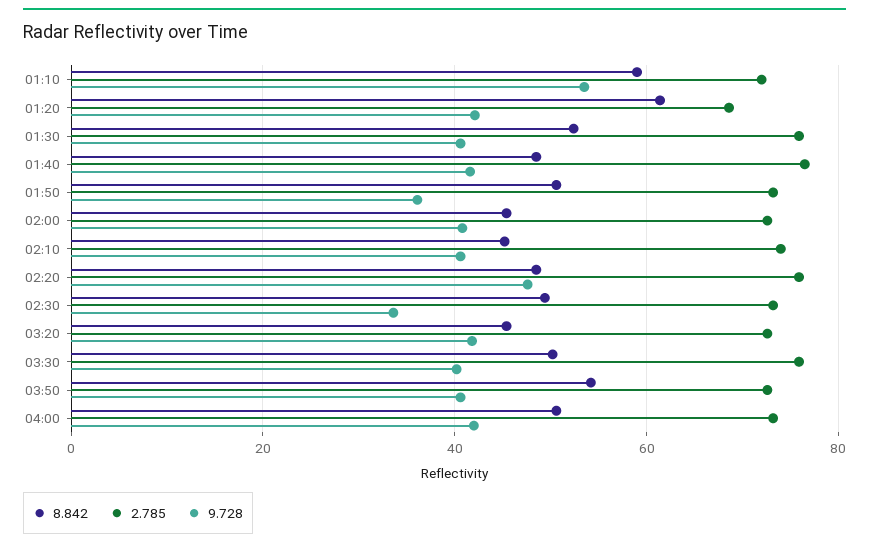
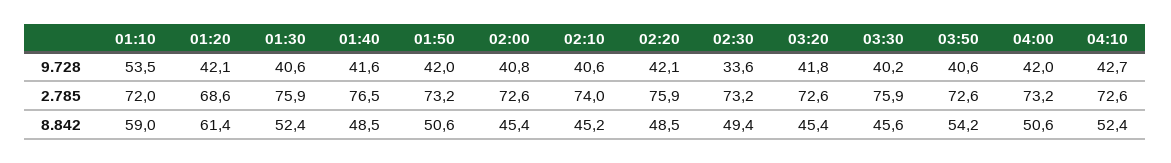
9.728, 01:50: 36 -> 42
9.728, 02:20: 48 -> 42.1
8.842, 03:30: 50 -> 45.6
9.728, 04:10: none -> 42.7
2.785, 04:10: none -> 72.6
8.842, 04:10: none -> 52.4

